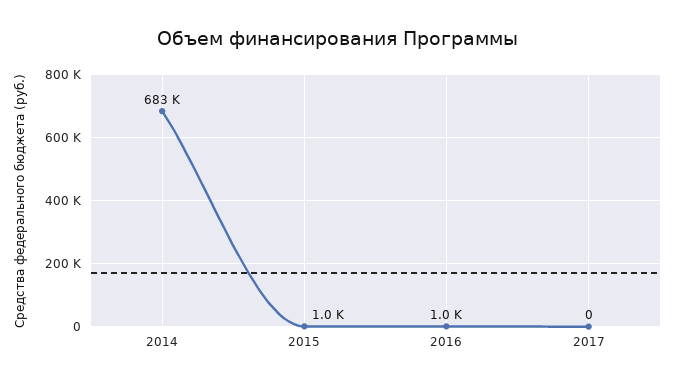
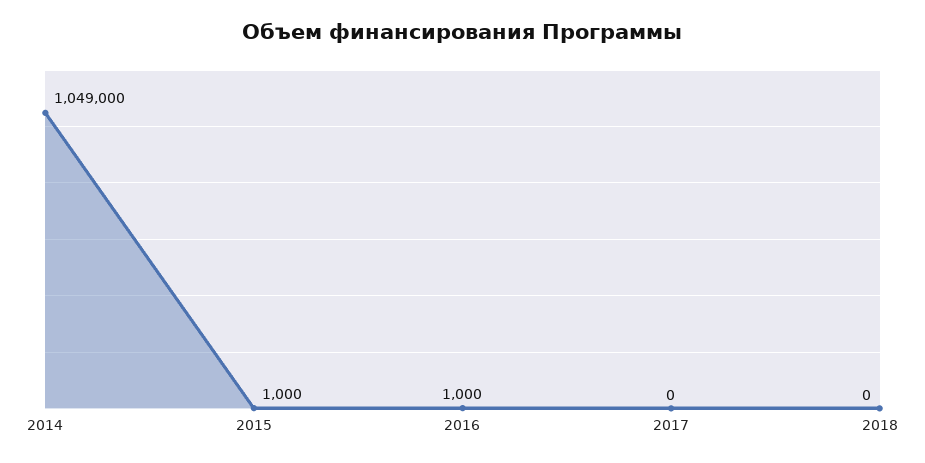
2014: 683000 -> 1049000
2018: none -> 0

